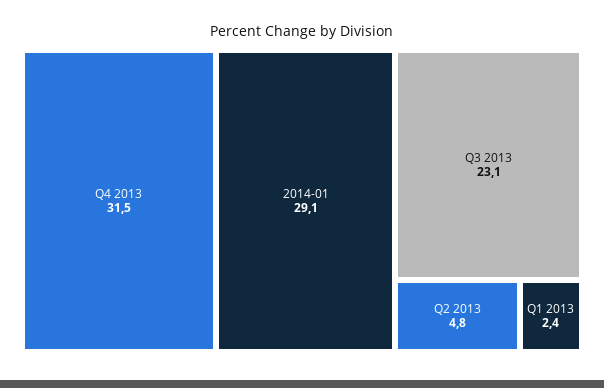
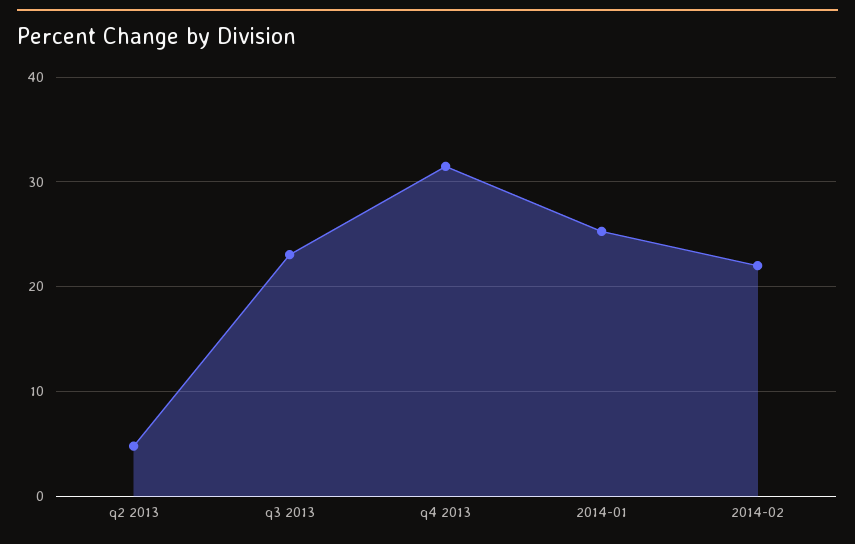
2014-01: 29.1 -> 25
Q1 2013: 2.4 -> none
2014-02: none -> 22

